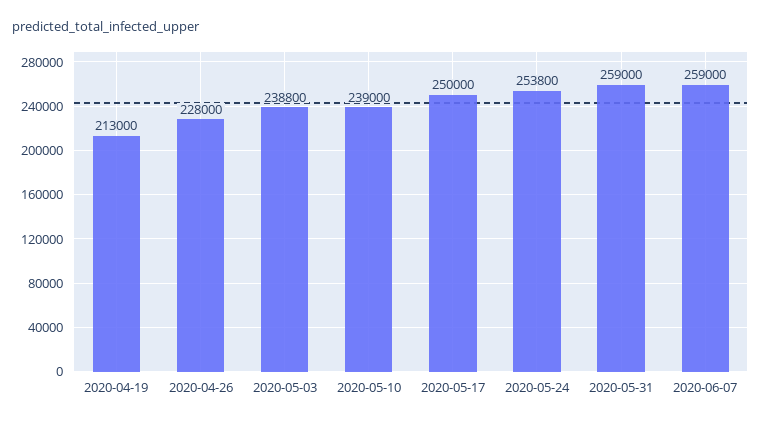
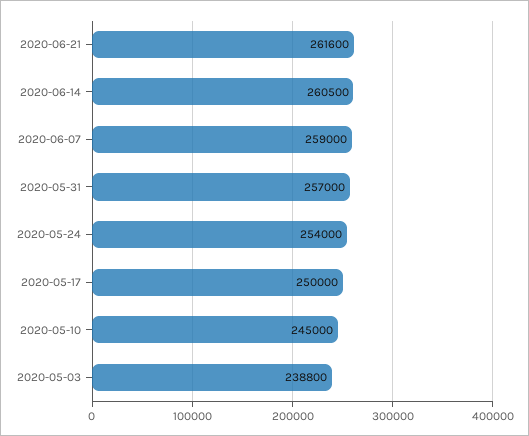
2020-04-19: 213000 -> none
2020-04-26: 228000 -> none
2020-05-10: 239000 -> 245000
2020-05-24: 253800 -> 254000
2020-05-31: 259000 -> 257000
2020-06-21: none -> 261600
2020-06-14: none -> 260500

